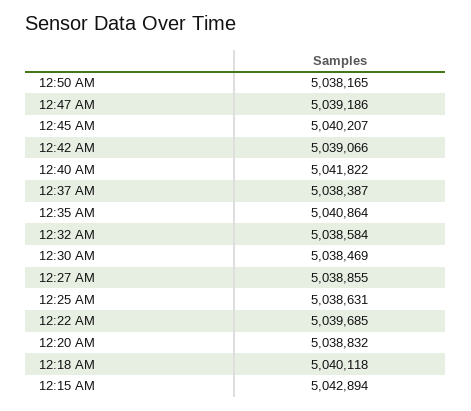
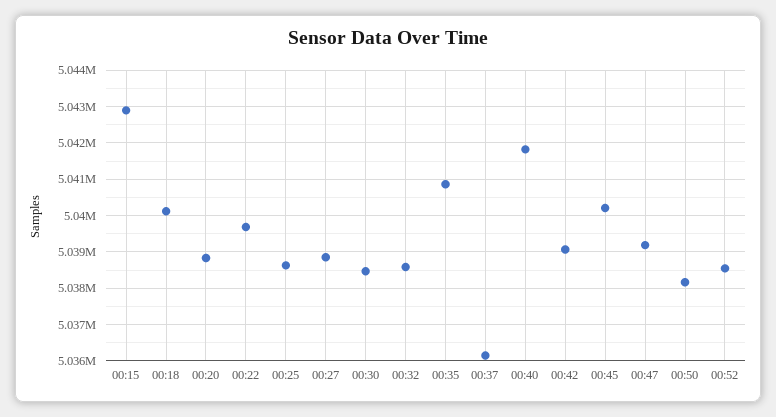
12:37 AM: 5038387 -> 5036200
00:52: none -> 5038600

